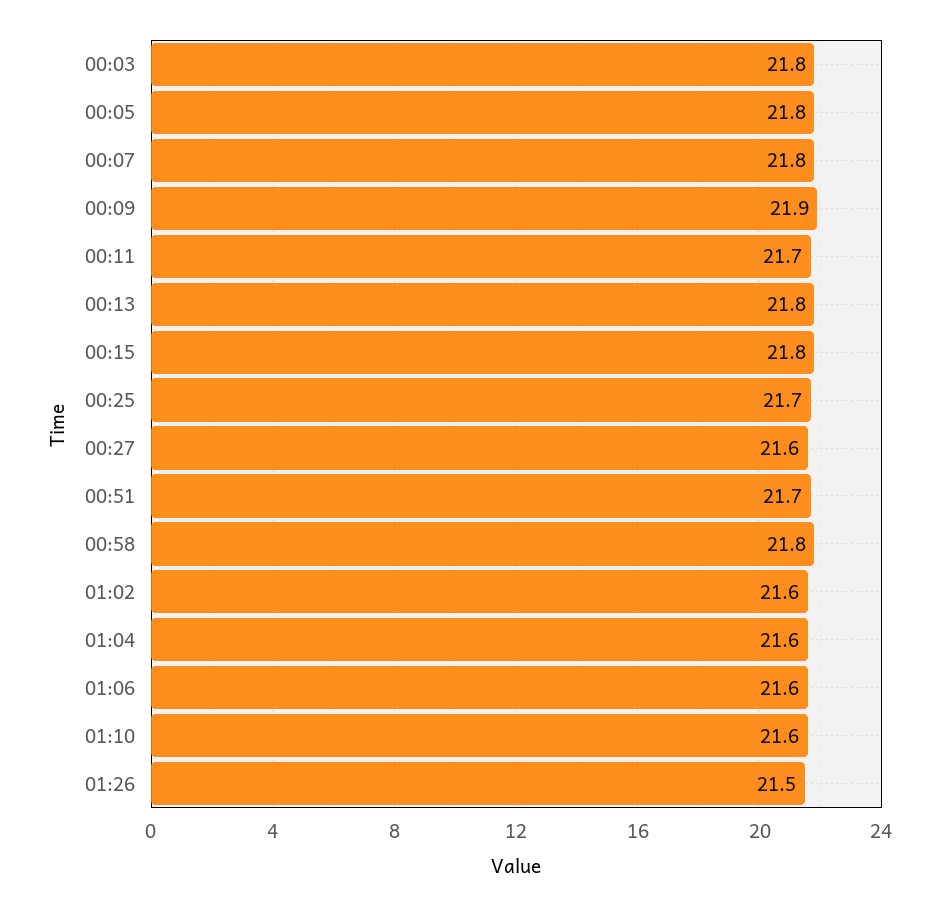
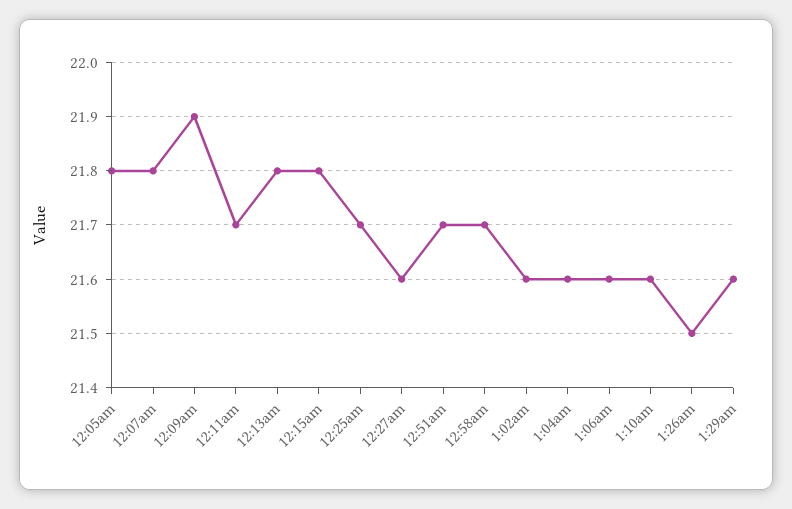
00:03: 21.8 -> none
00:58: 21.8 -> 21.7
1:29am: none -> 21.6

